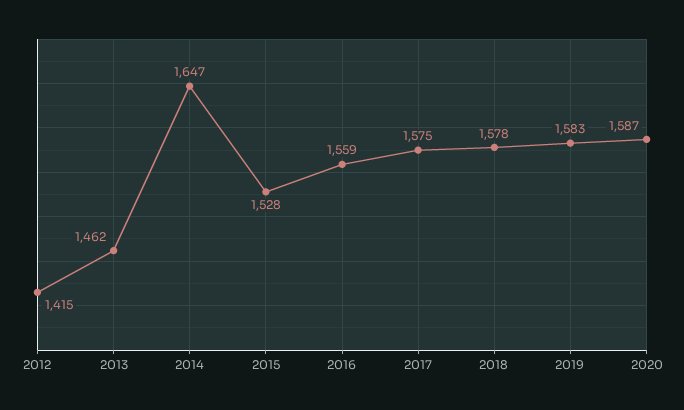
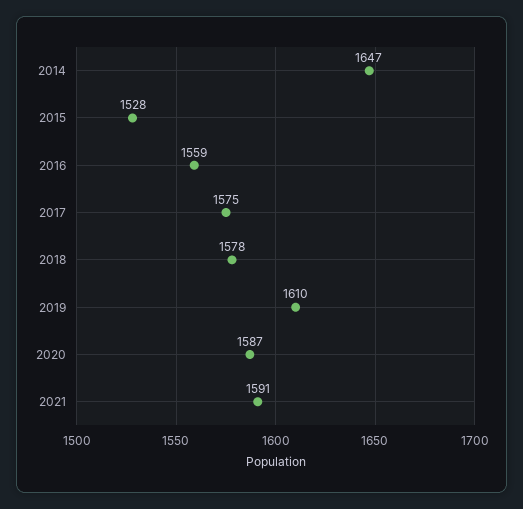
2012: 1415 -> none
2013: 1462 -> none
2019: 1583 -> 1610
2021: none -> 1591

